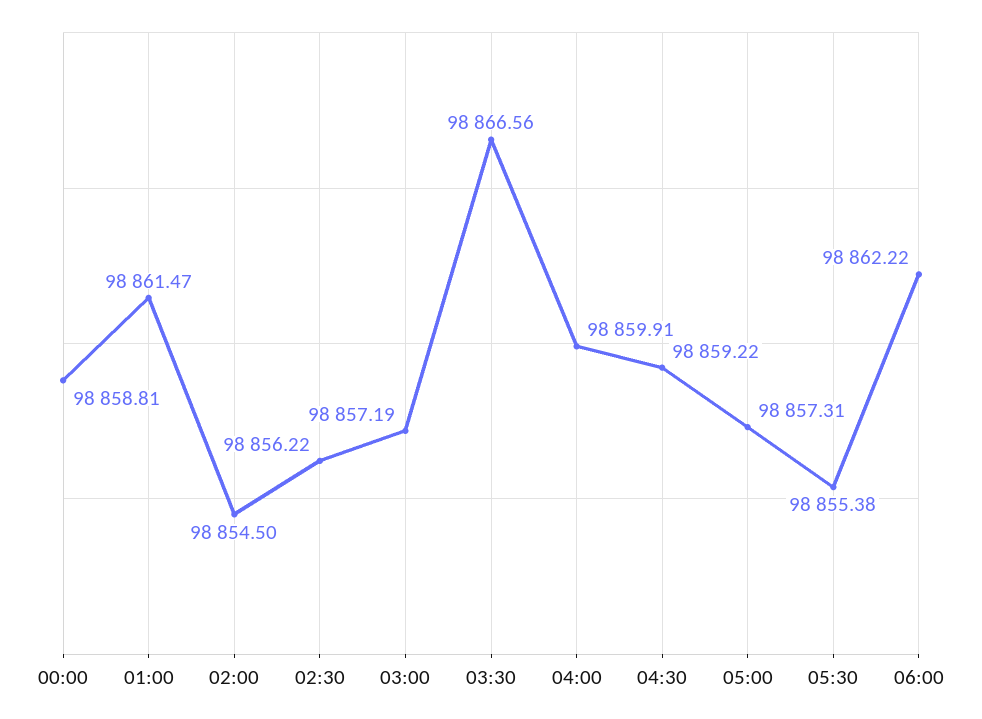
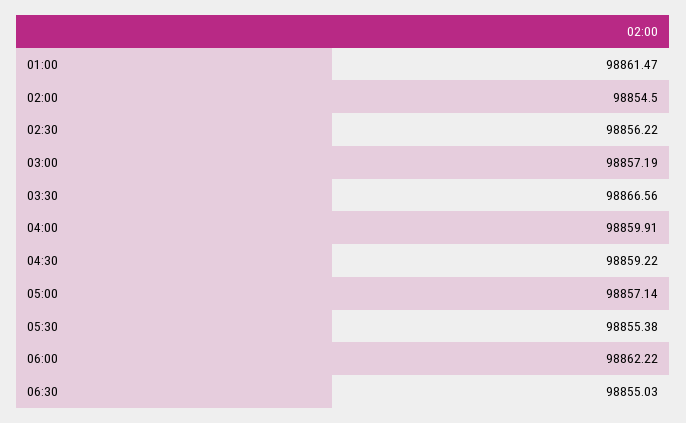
00:00: 98858.81 -> none
05:00: 98857.31 -> 98857.14
06:30: none -> 98855.03

